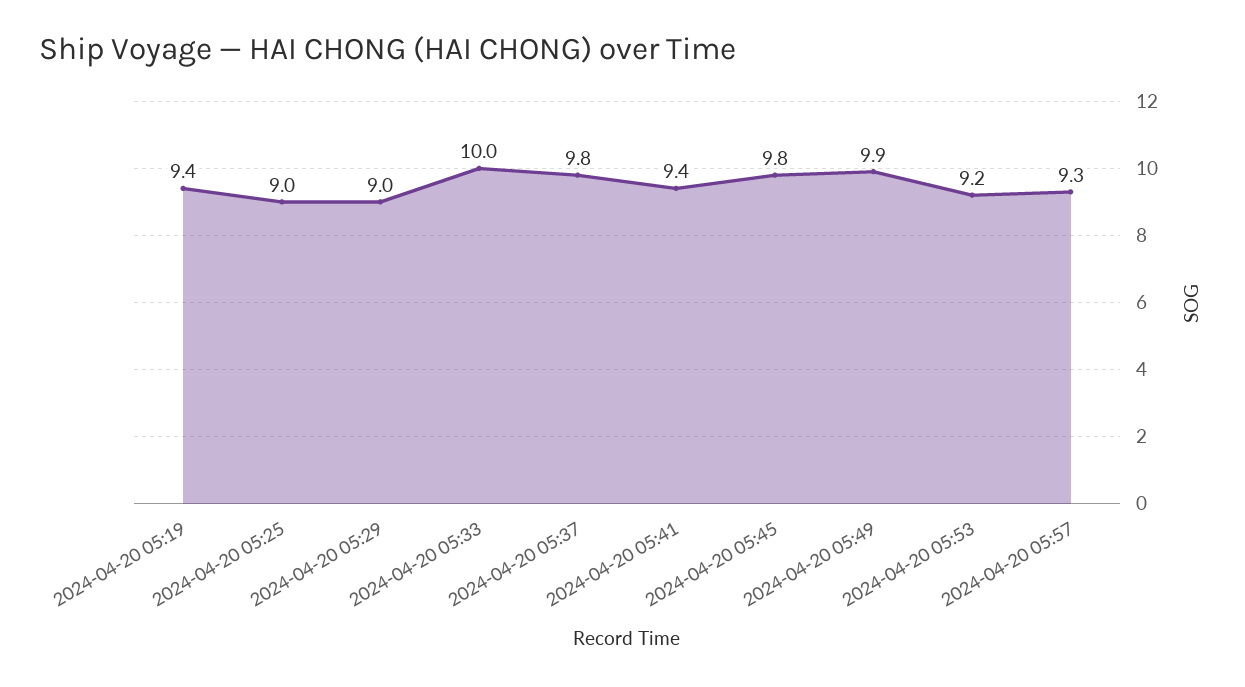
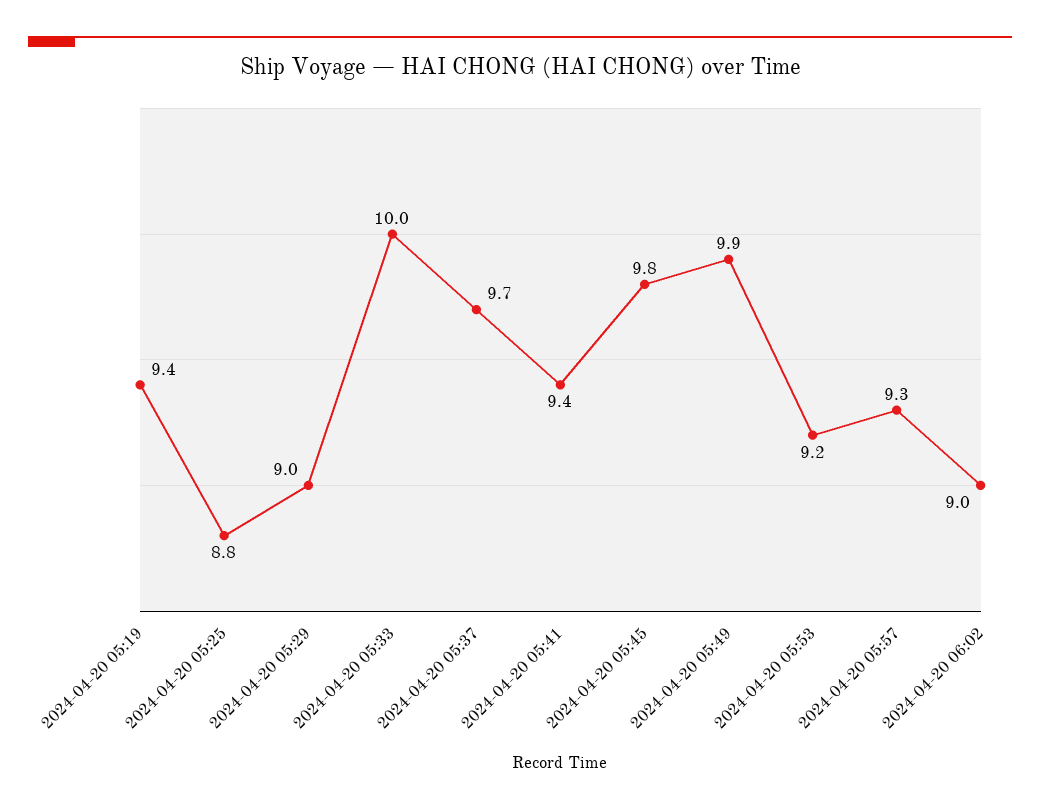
2024-04-20 05:25: 9 -> 8.8
2024-04-20 05:37: 9.8 -> 9.7
2024-04-20 06:02: none -> 9

